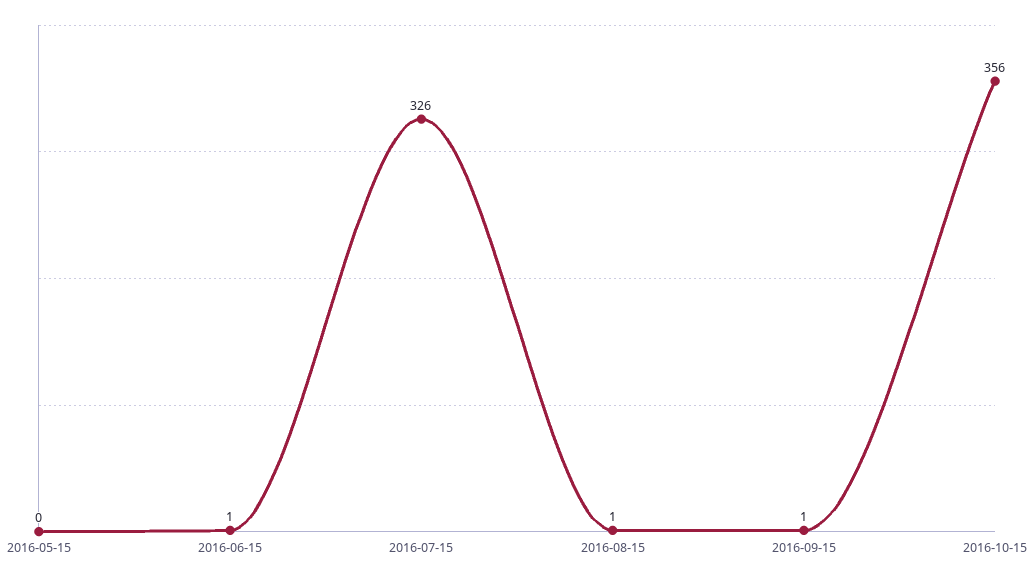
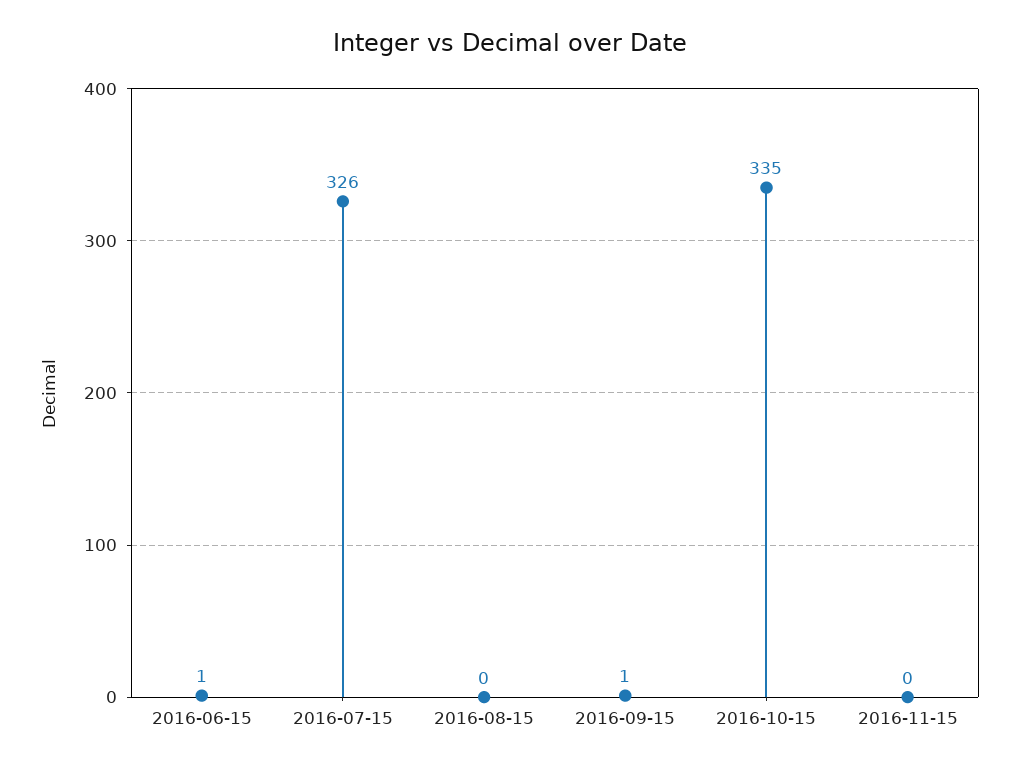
2016-05-15: 0 -> none
2016-08-15: 1 -> 0
2016-10-15: 356 -> 335
2016-11-15: none -> 0

